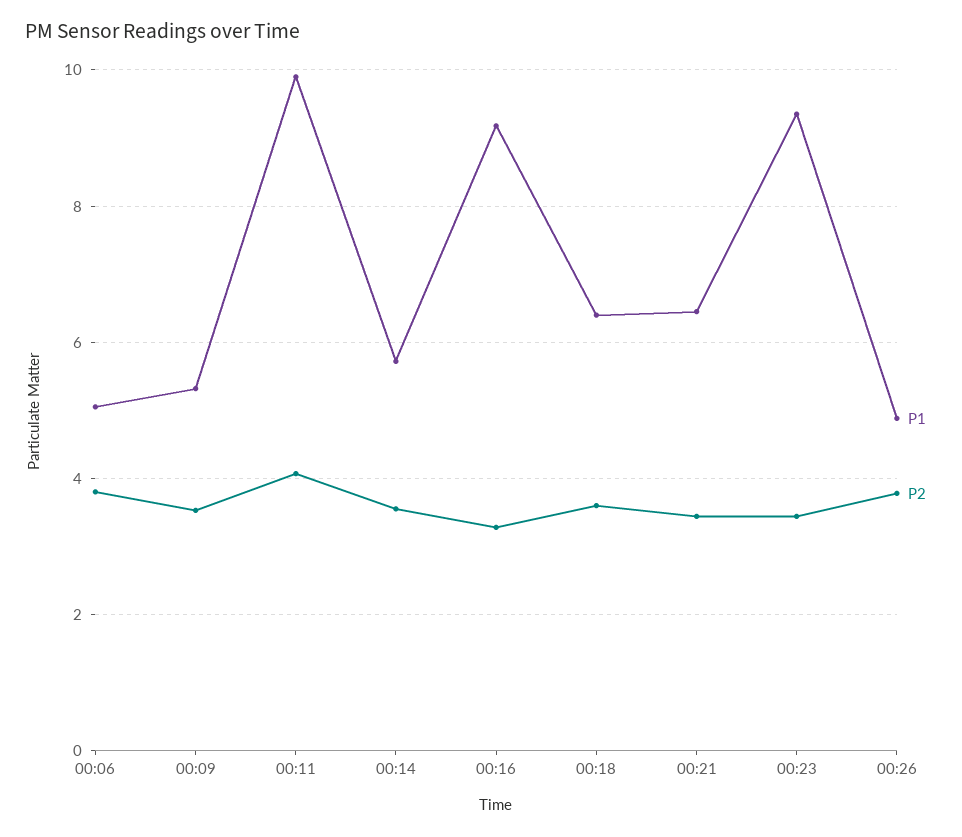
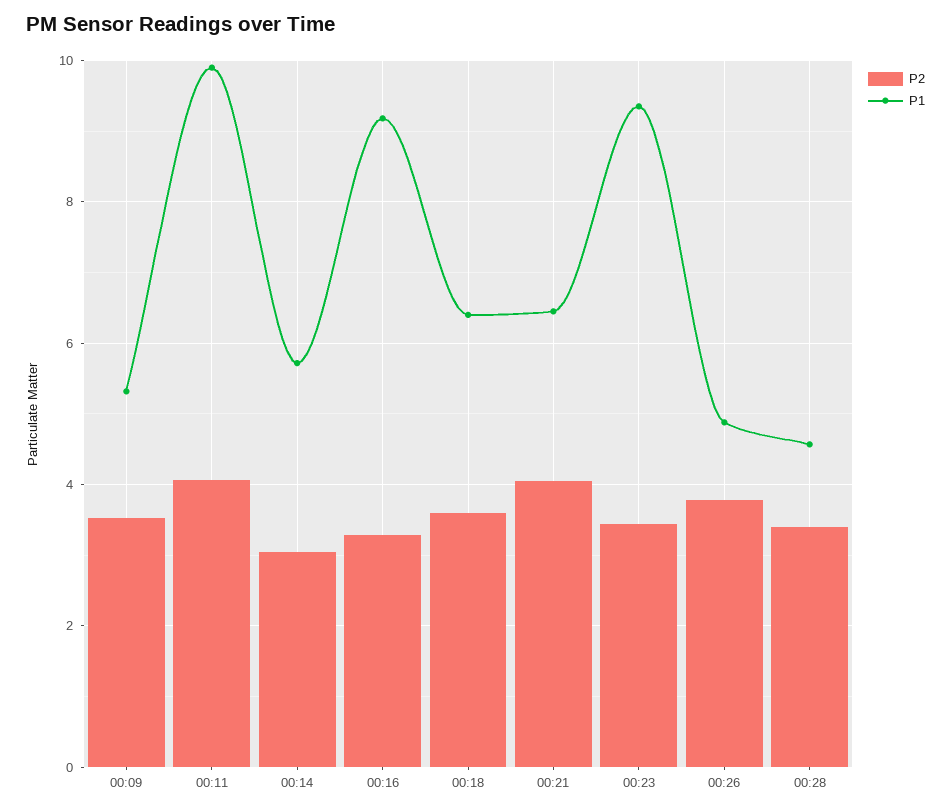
P1, 00:06: 5 -> none
P2, 00:06: 3.8 -> none
P2, 00:14: 3.6 -> 3
P2, 00:21: 3.4 -> 4
P2, 00:28: none -> 3.4
P1, 00:28: none -> 4.6

